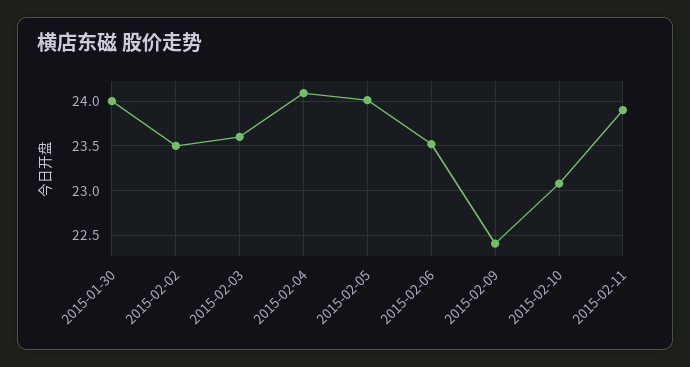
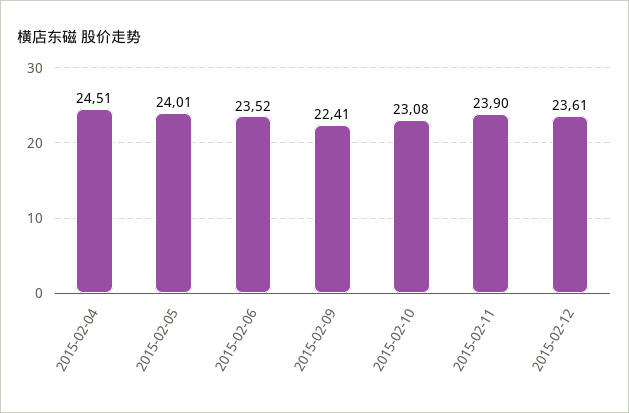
2015-01-30: 24 -> none
2015-02-02: 23.5 -> none
2015-02-03: 23.6 -> none
2015-02-04: 24.1 -> 24.51
2015-02-12: none -> 23.61

